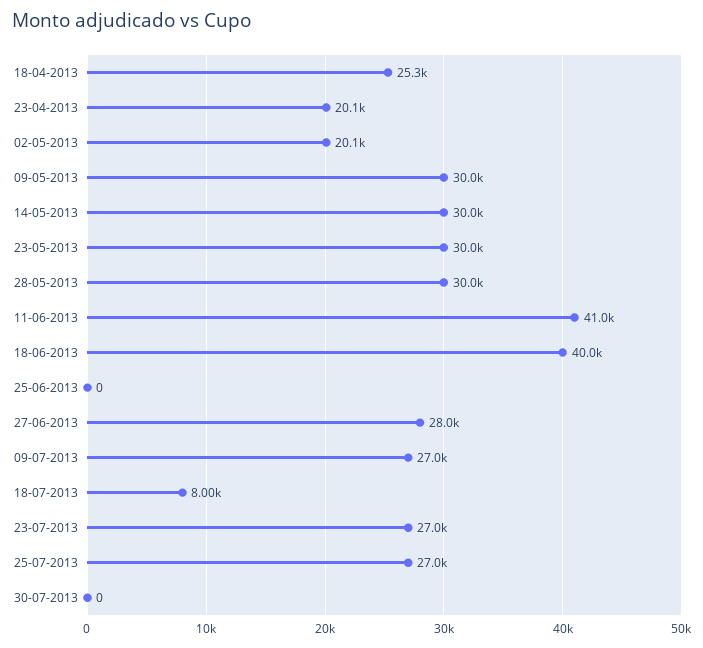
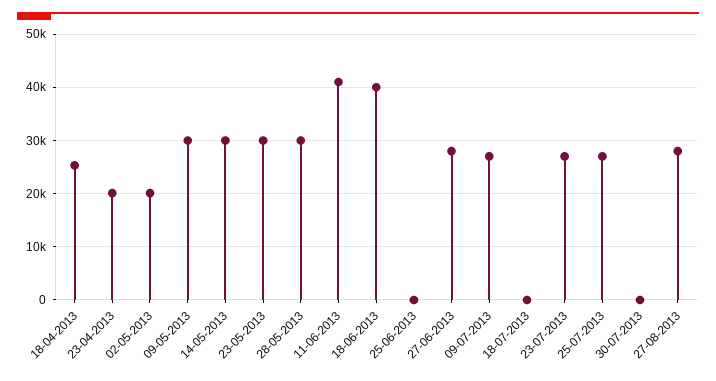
18-07-2013: 8000 -> 0
27-08-2013: none -> 28000

